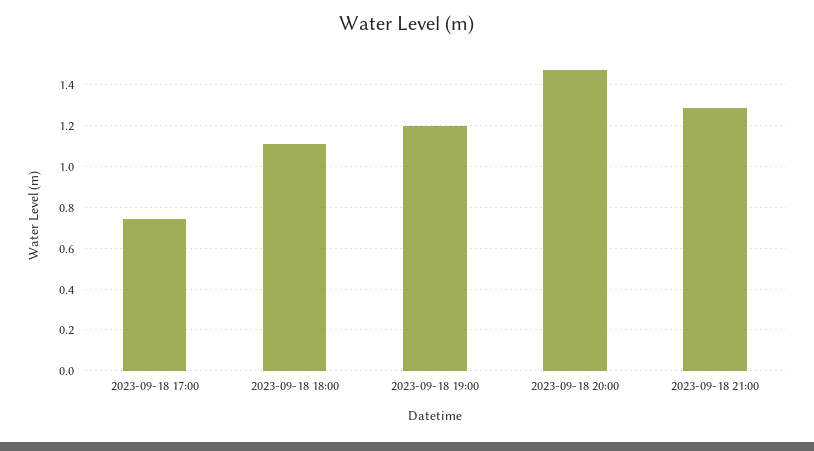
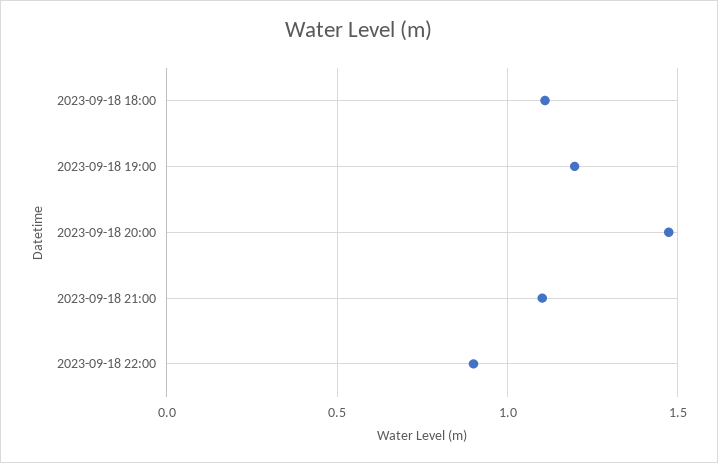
2023-09-18 17:00: 0.75 -> none
2023-09-18 21:00: 1.3 -> 1.1
2023-09-18 22:00: none -> 0.9

